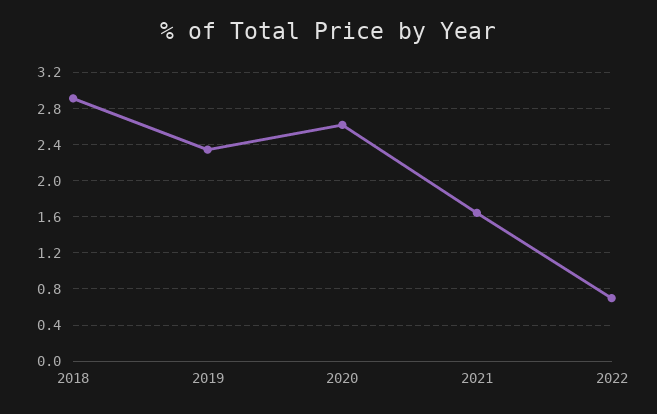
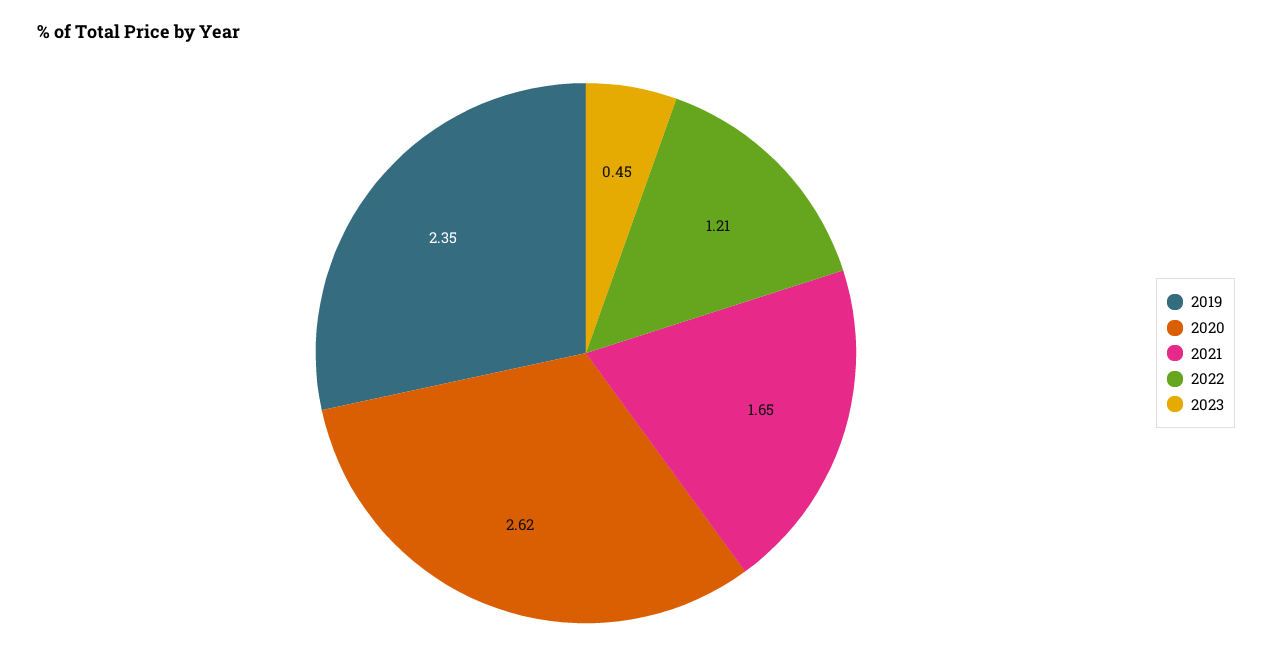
2018: 2.9 -> none
2022: 0.7 -> 1.21
2023: none -> 0.45

